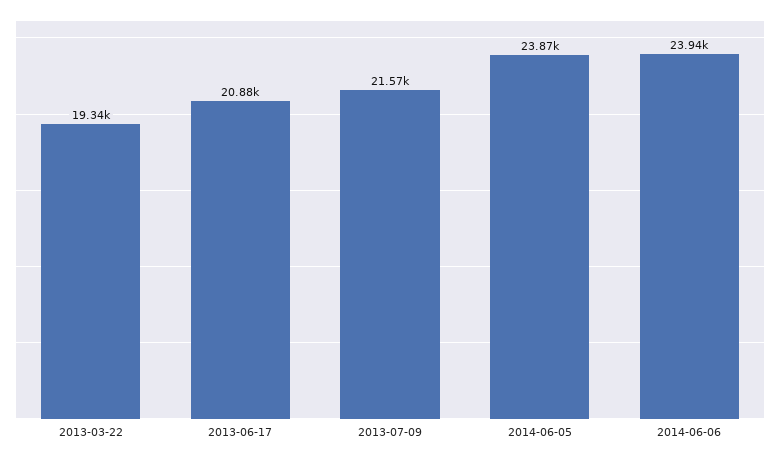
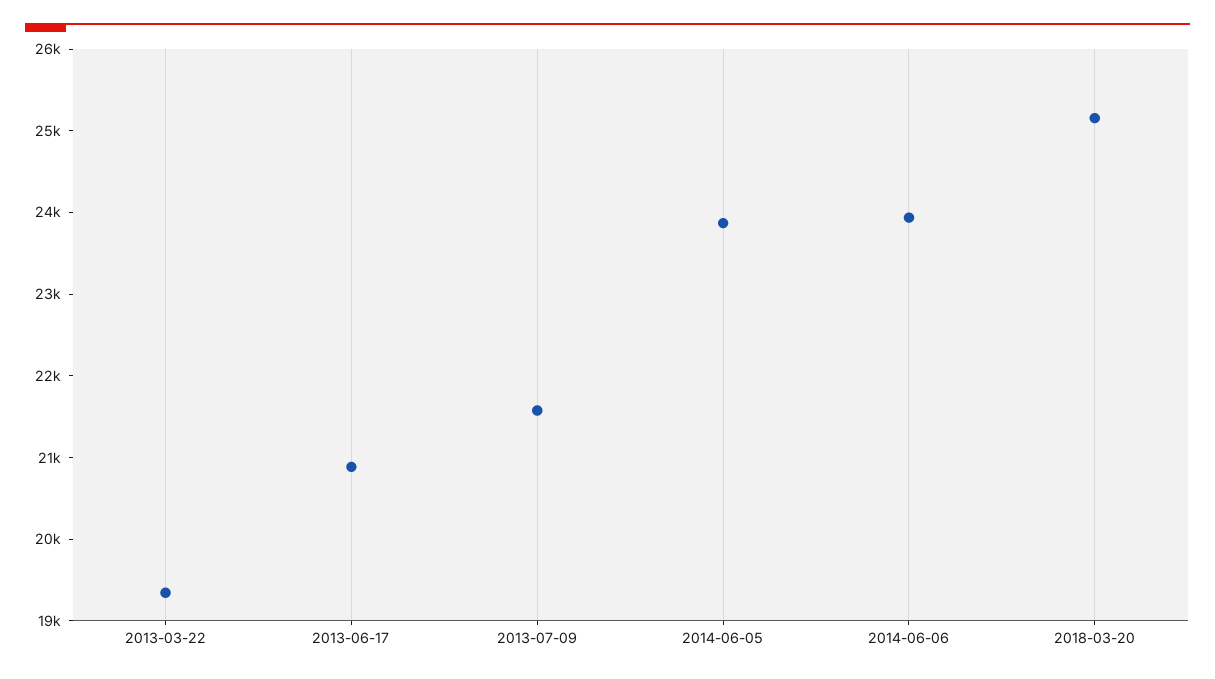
2018-03-20: none -> 25200

